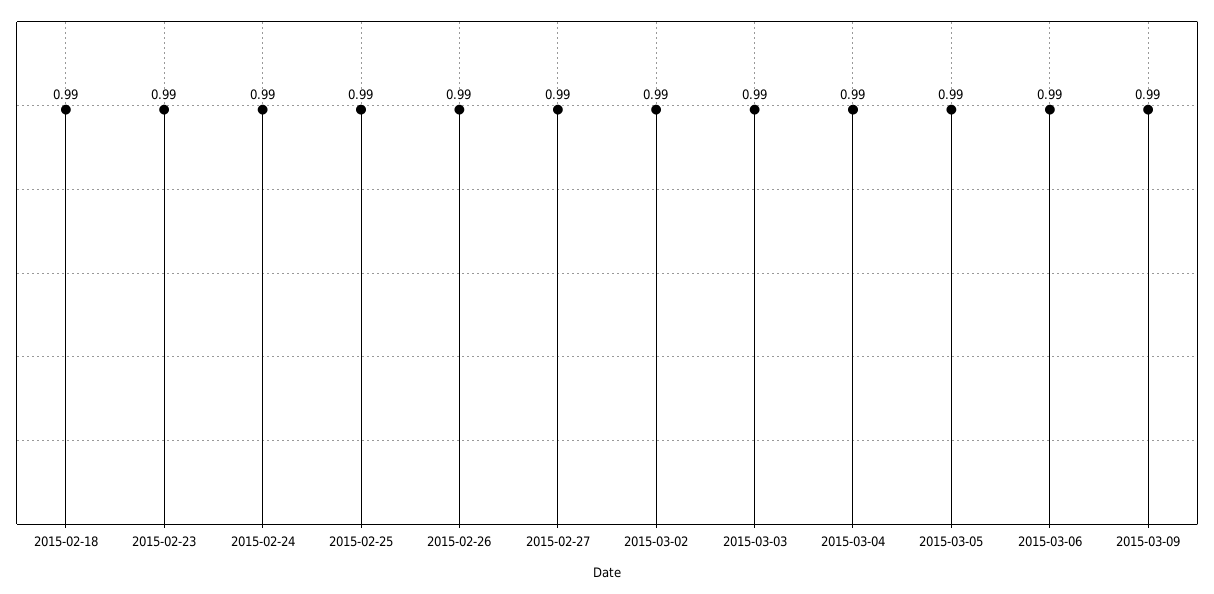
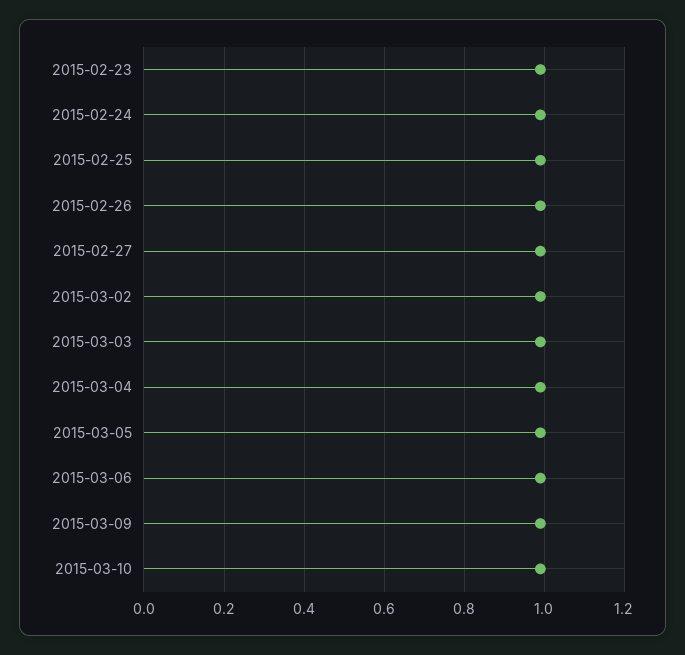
2015-02-18: 0.99 -> none
2015-03-10: none -> 1

